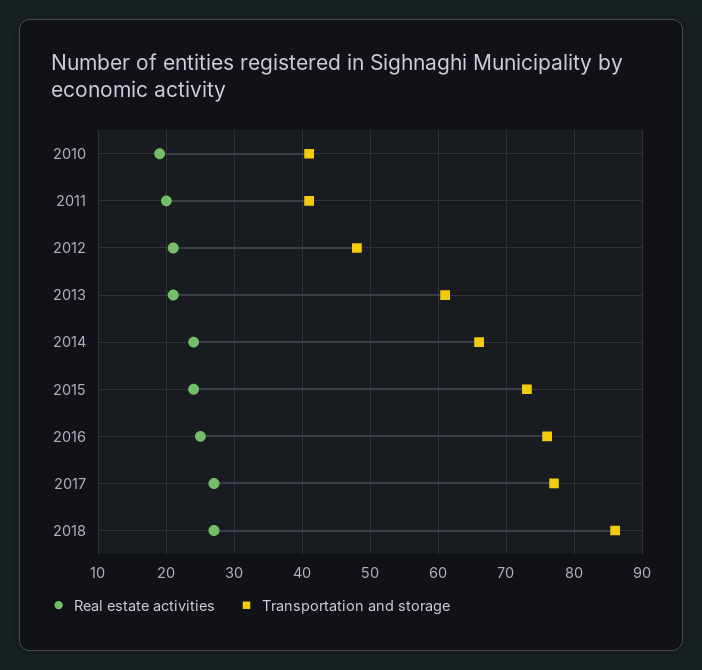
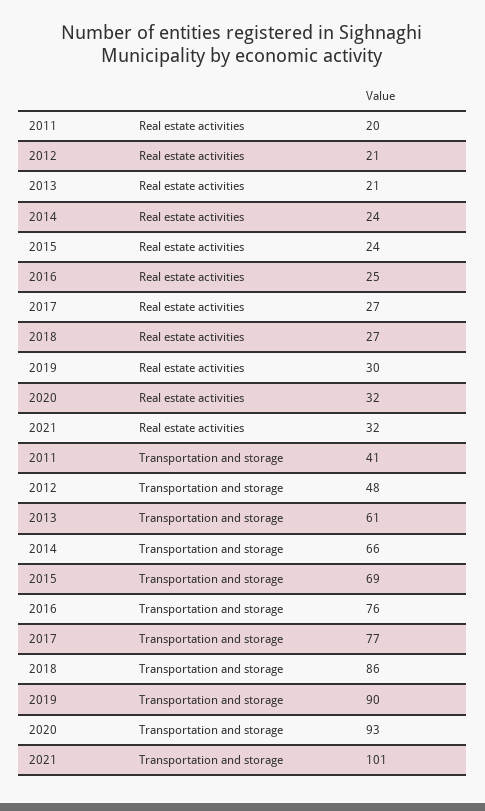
Real estate activities, 2010: 19 -> none
Transportation and storage, 2010: 41 -> none
Transportation and storage, 2015: 73 -> 69
Real estate activities, 2019: none -> 30
Real estate activities, 2020: none -> 32
Real estate activities, 2021: none -> 32
Transportation and storage, 2019: none -> 90
Transportation and storage, 2020: none -> 93
Transportation and storage, 2021: none -> 101

